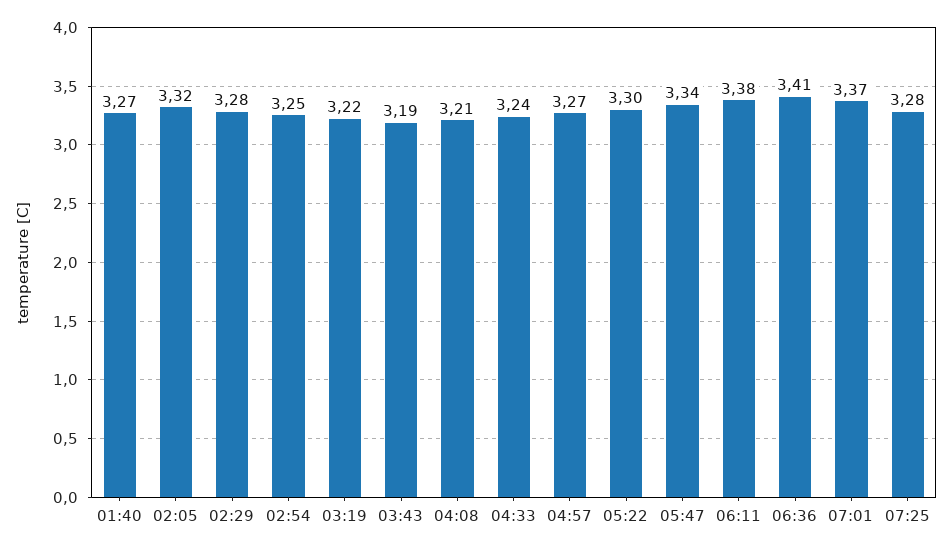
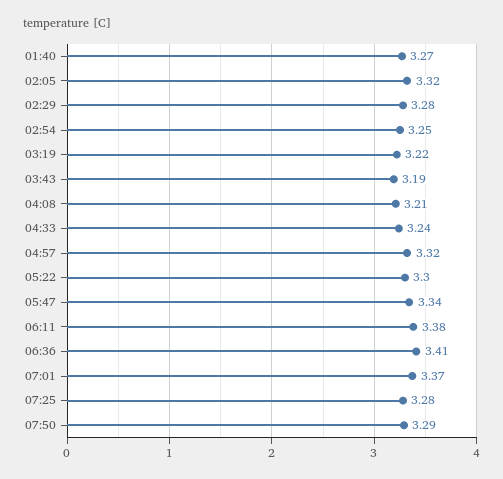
04:57: 3.27 -> 3.32
07:50: none -> 3.29

